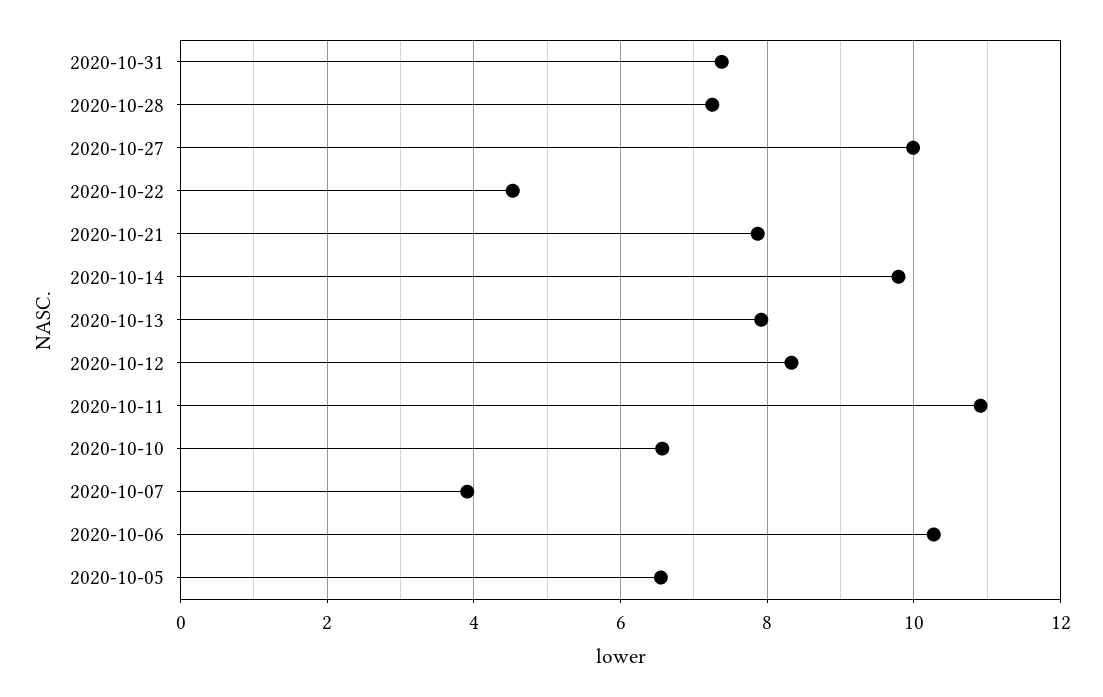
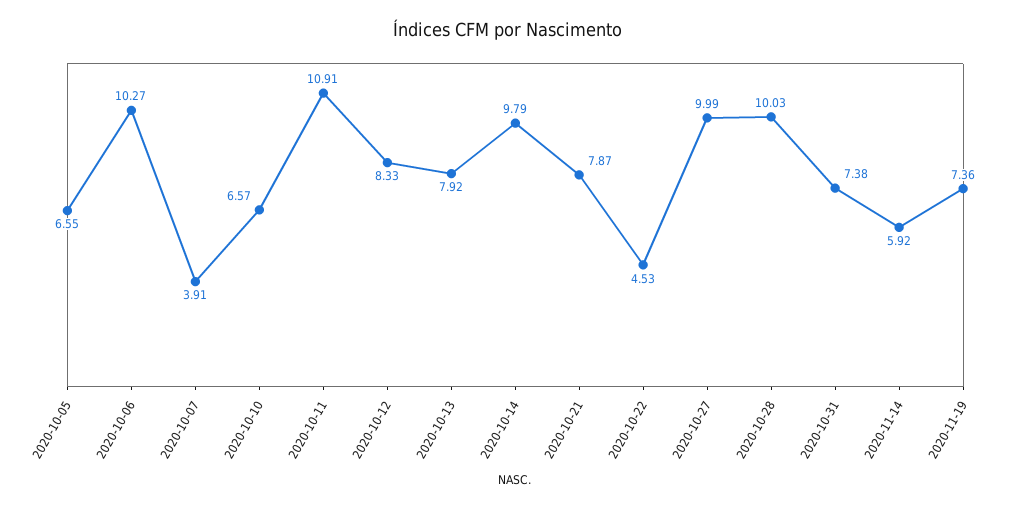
2020-10-28: 7.2 -> 10.03
2020-11-14: none -> 5.92
2020-11-19: none -> 7.36

